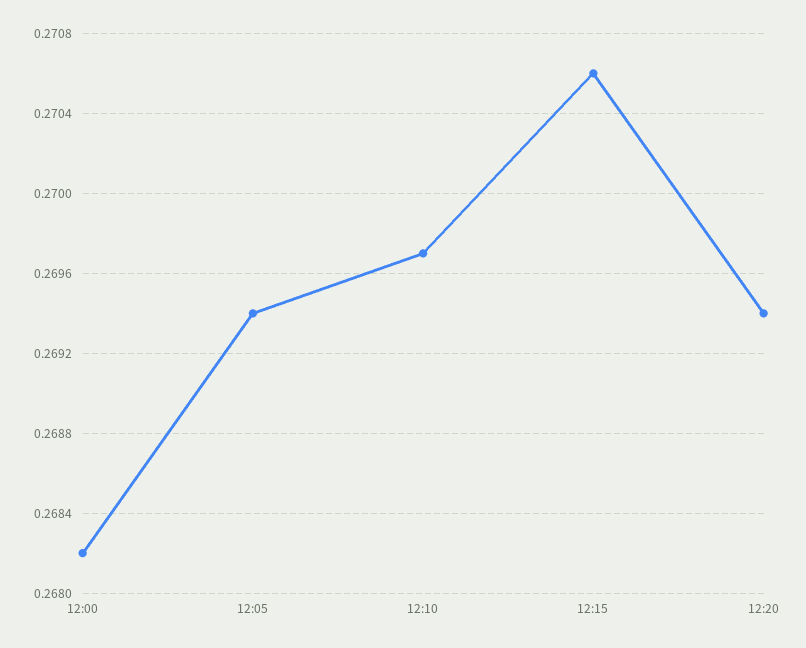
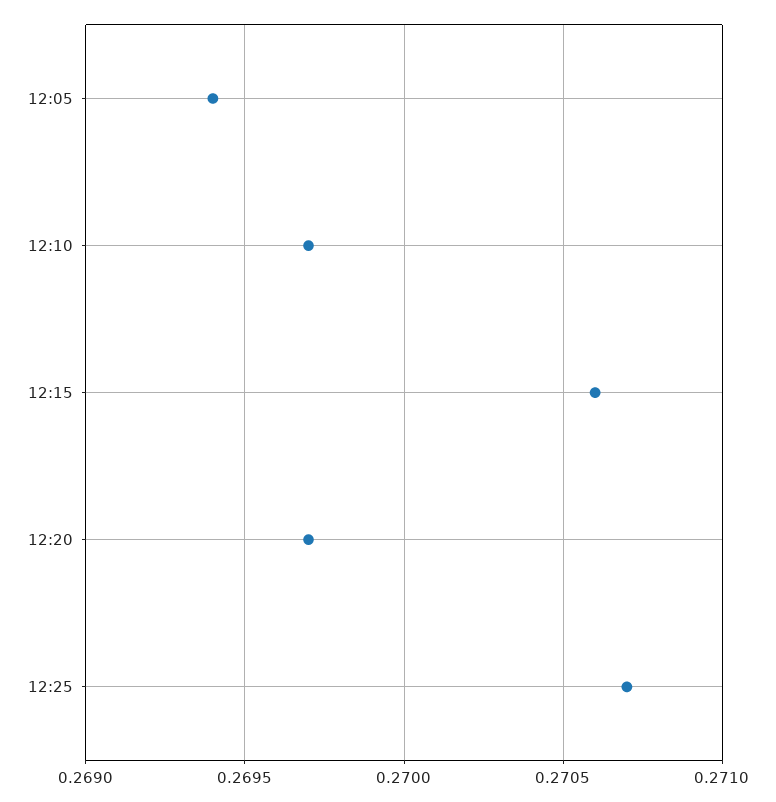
12:00: 0.2682 -> none
12:20: 0.2694 -> 0.2697
12:25: none -> 0.2707

